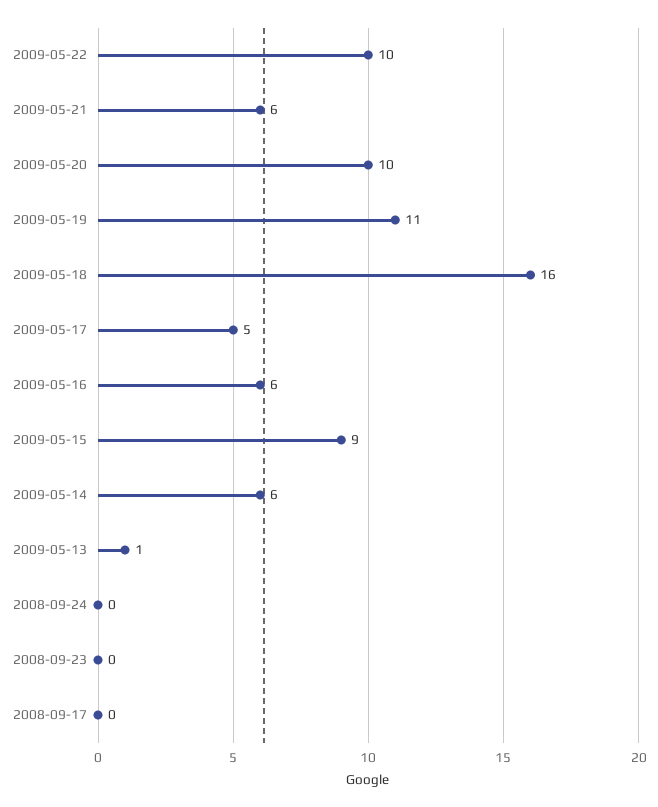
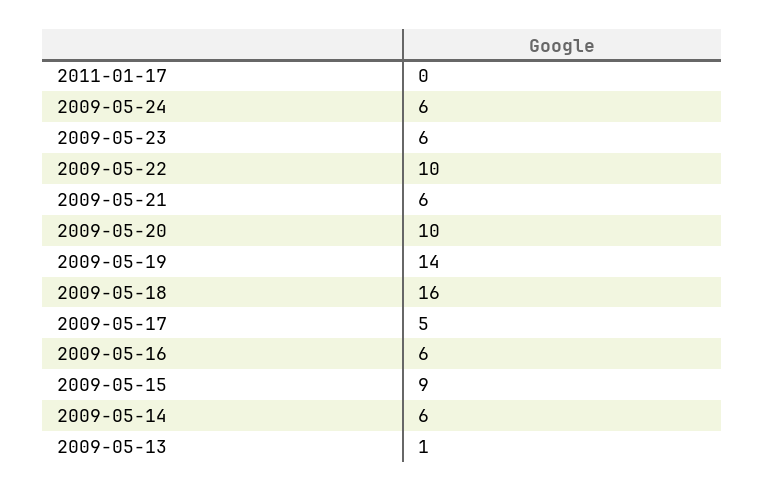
2009-05-19: 11 -> 14
2008-09-24: 0 -> none
2008-09-23: 0 -> none
2008-09-17: 0 -> none
2011-01-17: none -> 0
2009-05-24: none -> 6
2009-05-23: none -> 6

